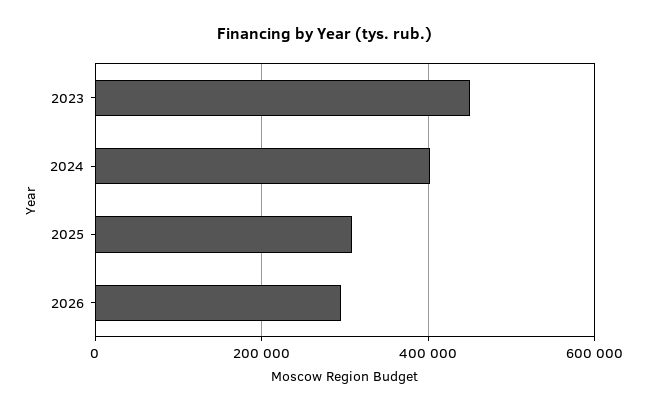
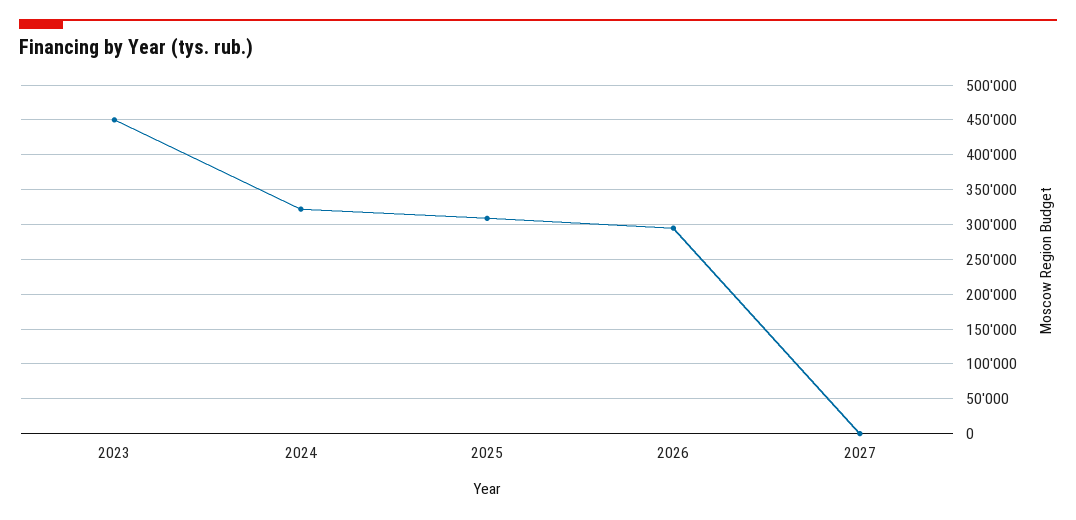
2024: 400000 -> 320000
2027: none -> 0

